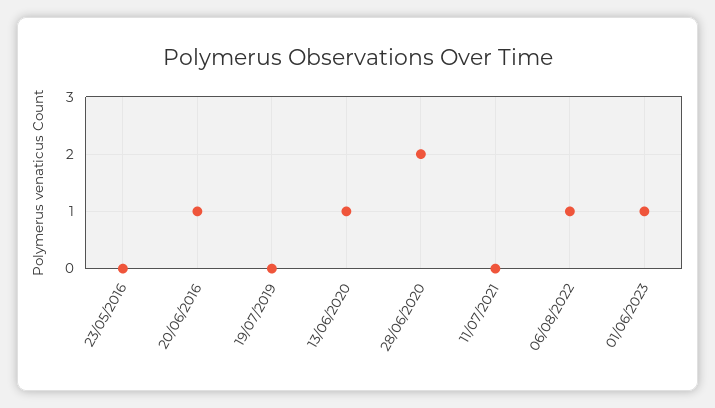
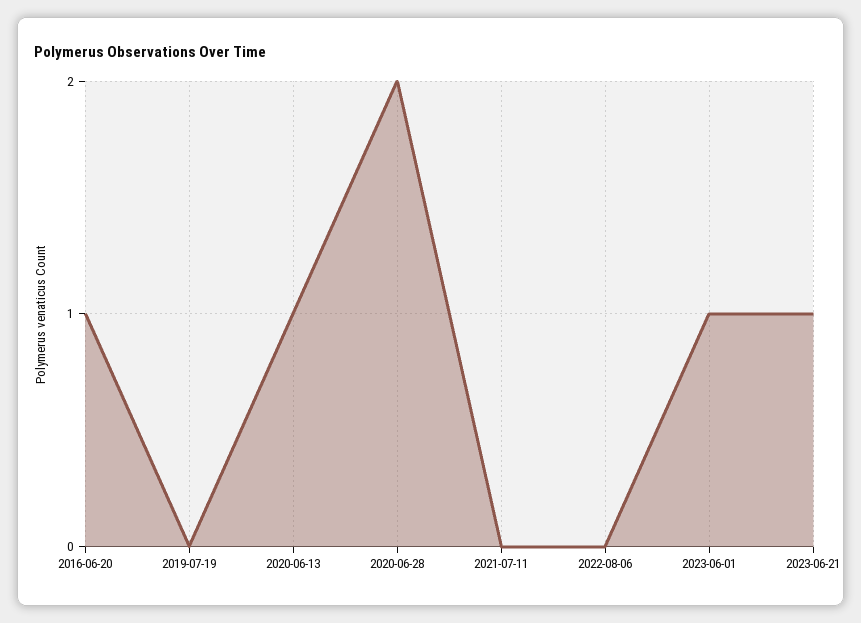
23/05/2016: 0 -> none
06/08/2022: 1 -> 0
2023-06-21: none -> 1

